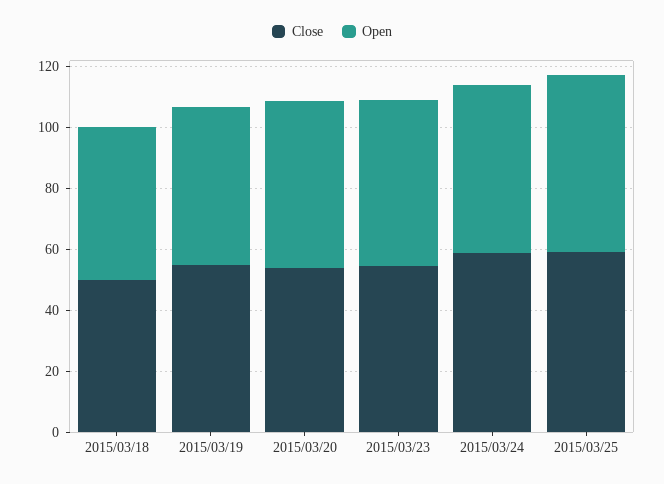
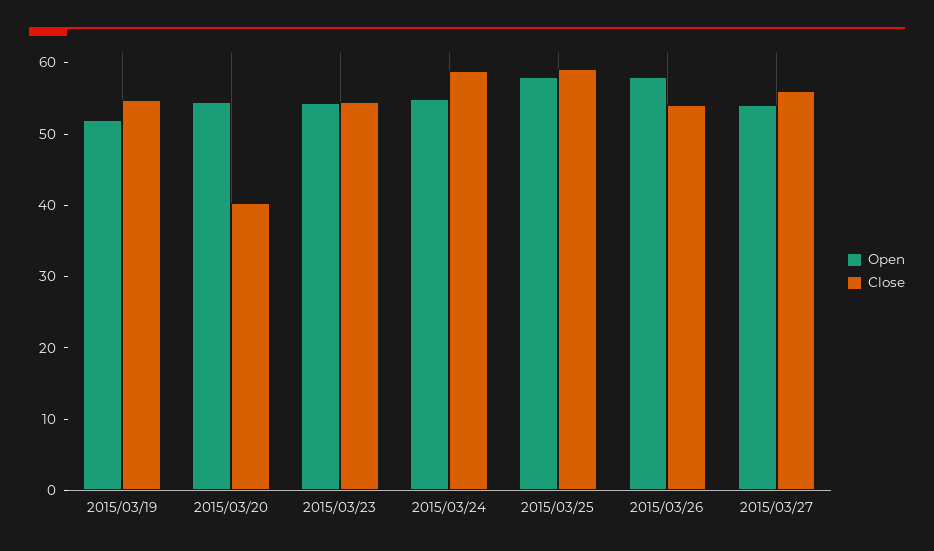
Close, 2015/03/18: 50 -> none
Open, 2015/03/18: 50 -> none
Close, 2015/03/20: 55 -> 40
Open, 2015/03/26: none -> 58
Close, 2015/03/26: none -> 54
Open, 2015/03/27: none -> 54
Close, 2015/03/27: none -> 56

